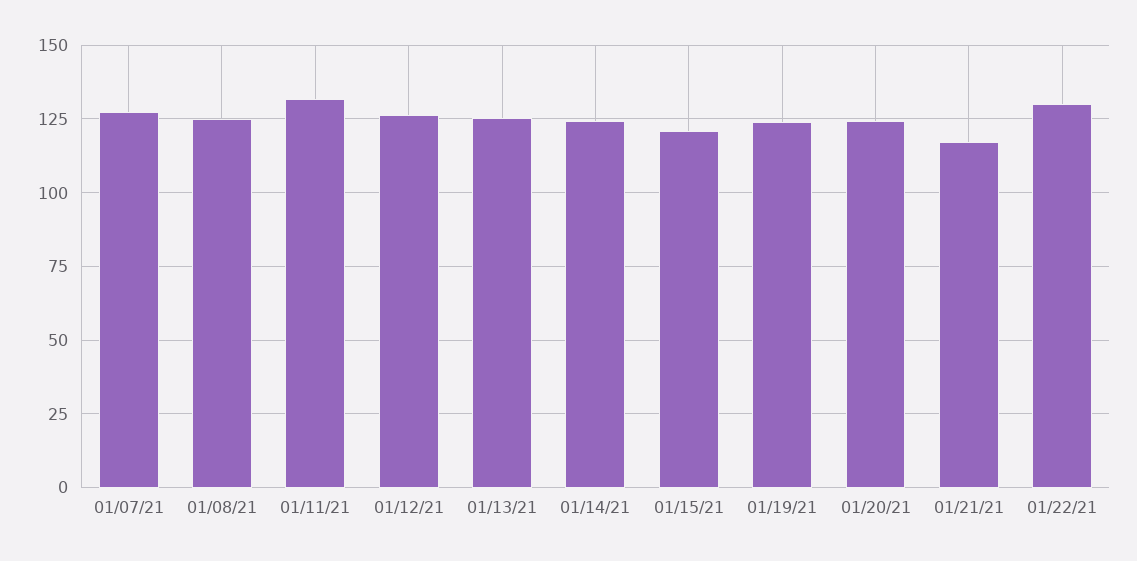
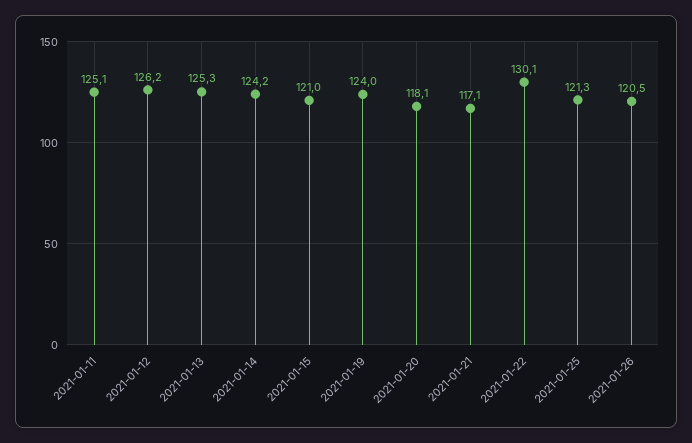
01/07/21: 127.5 -> none
01/08/21: 125 -> none
01/11/21: 132.5 -> 125.1
01/20/21: 125 -> 118.1
2021-01-25: none -> 121.3
2021-01-26: none -> 120.5

